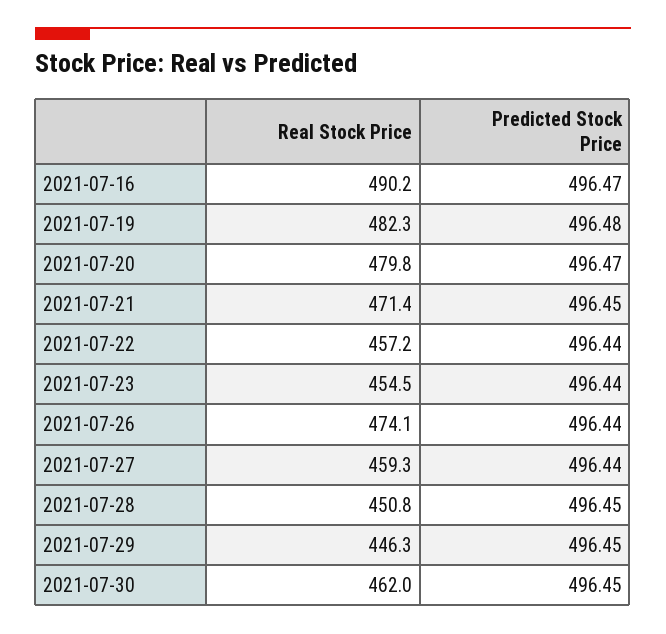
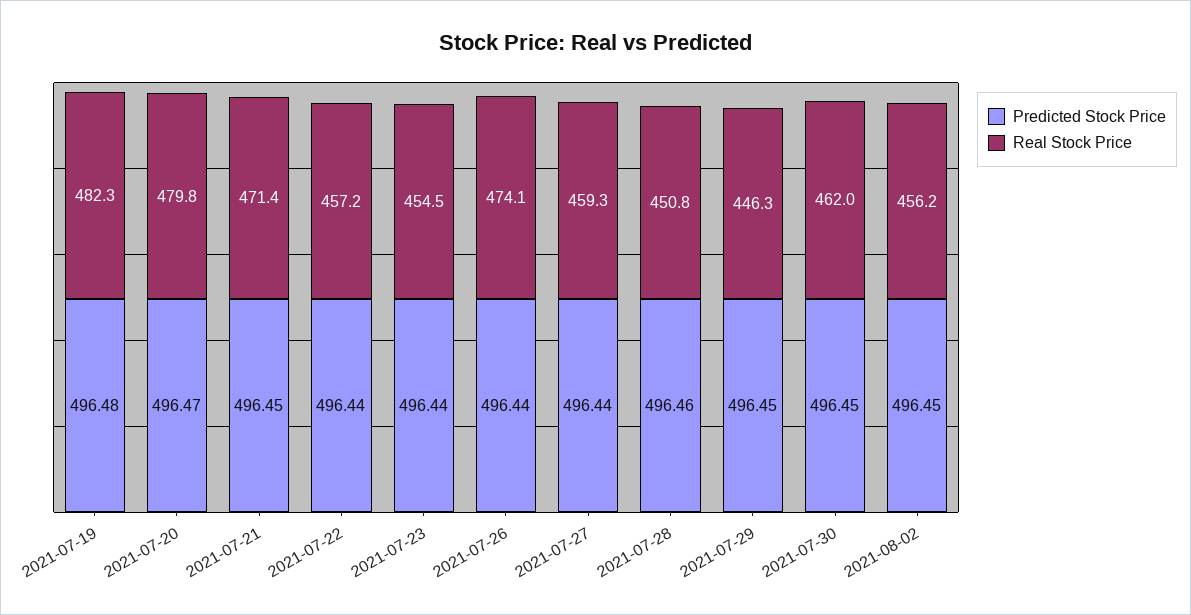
Real Stock Price, 2021-07-16: 490.2 -> none
Predicted Stock Price, 2021-07-16: 496.47 -> none
Predicted Stock Price, 2021-07-28: 496.45 -> 496.46
Predicted Stock Price, 2021-08-02: none -> 496.45
Real Stock Price, 2021-08-02: none -> 456.2

